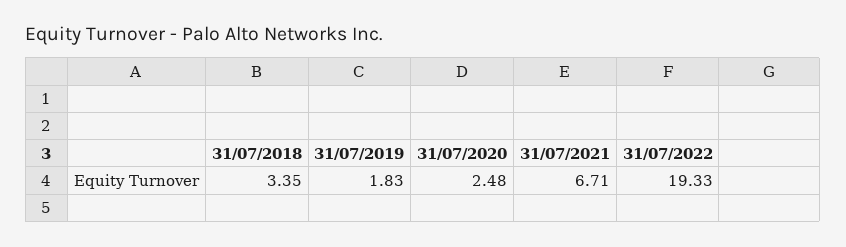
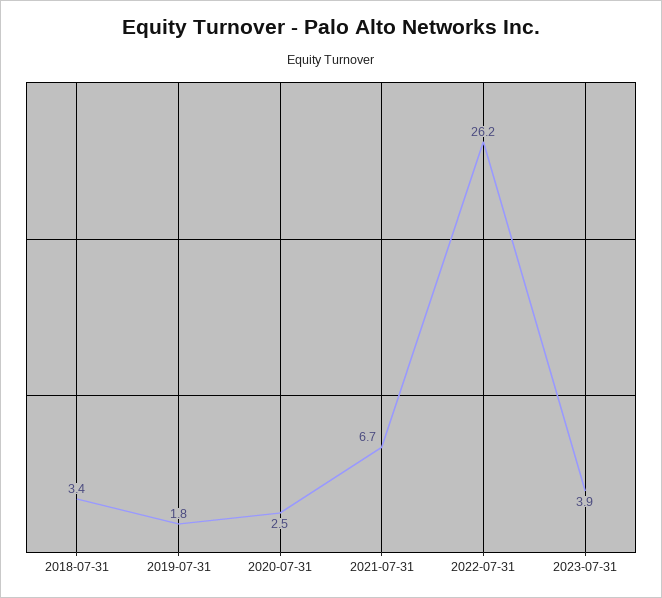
31/07/2022: 19.33 -> 26.2
2023-07-31: none -> 3.9

